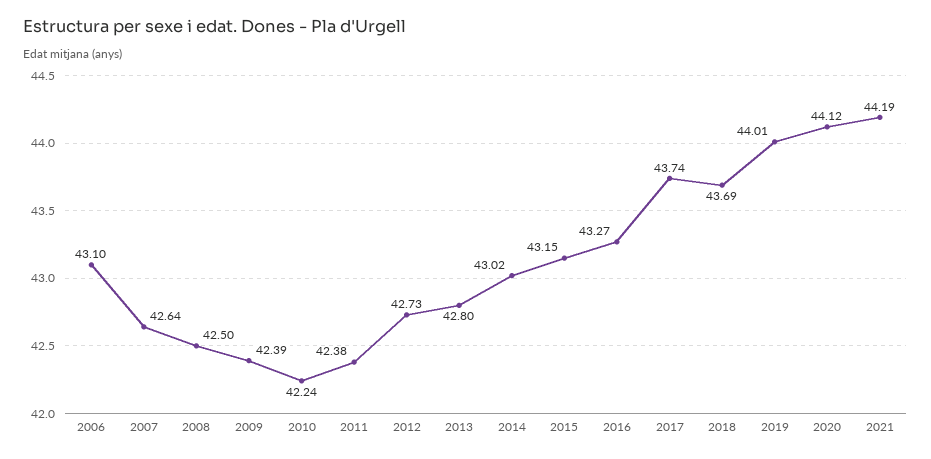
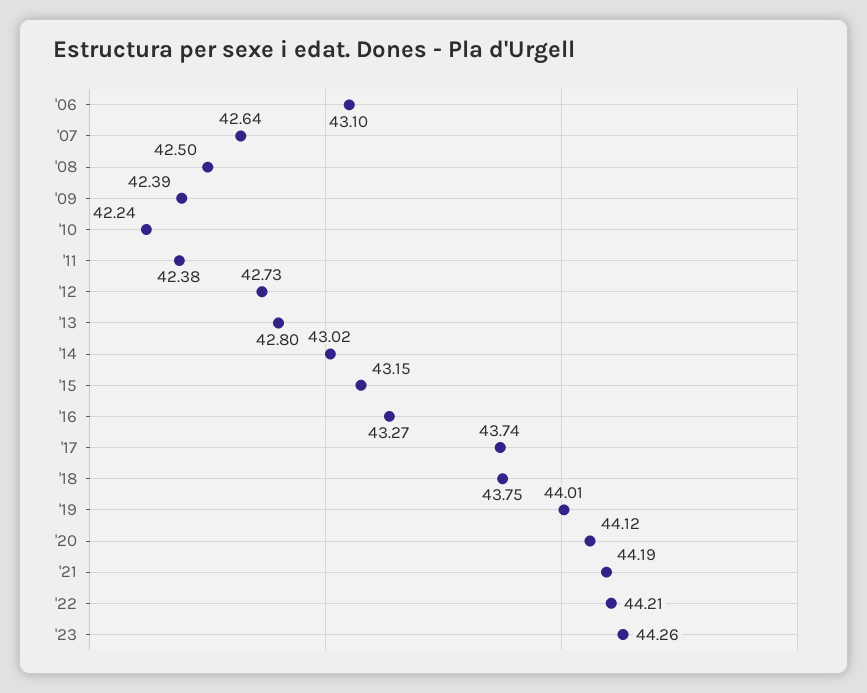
2018: 43.69 -> 43.75
'22: none -> 44.21
'23: none -> 44.26

